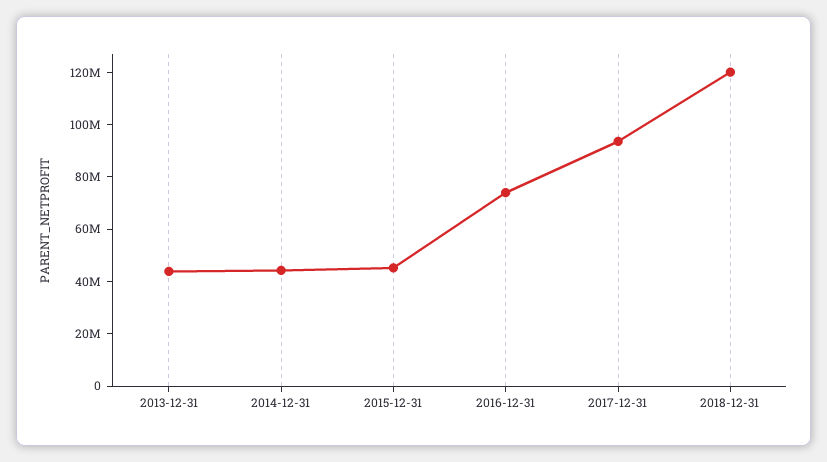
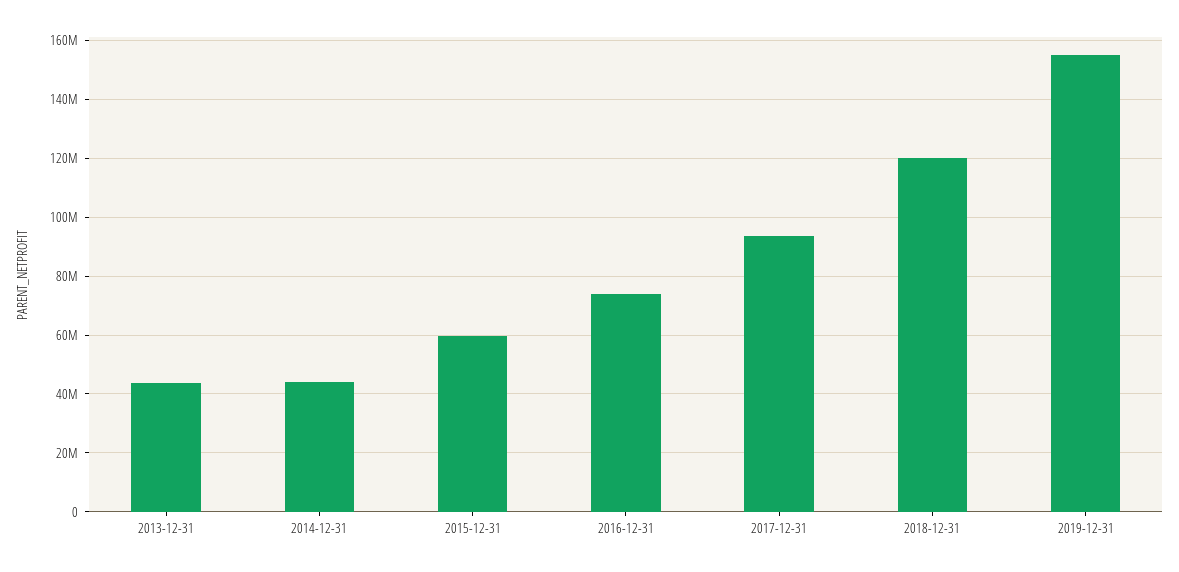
2015-12-31: 45000000 -> 60000000
2019-12-31: none -> 155000000

